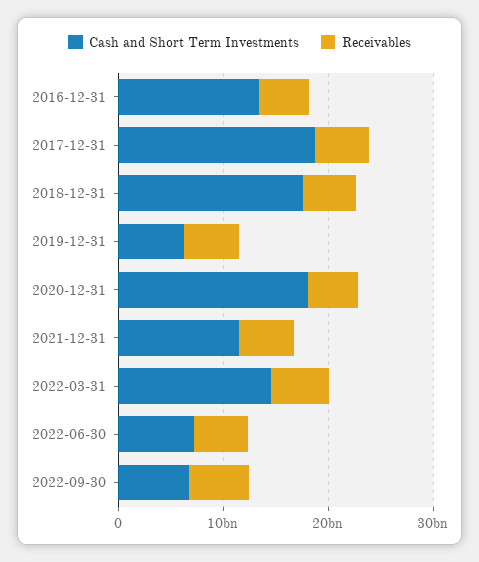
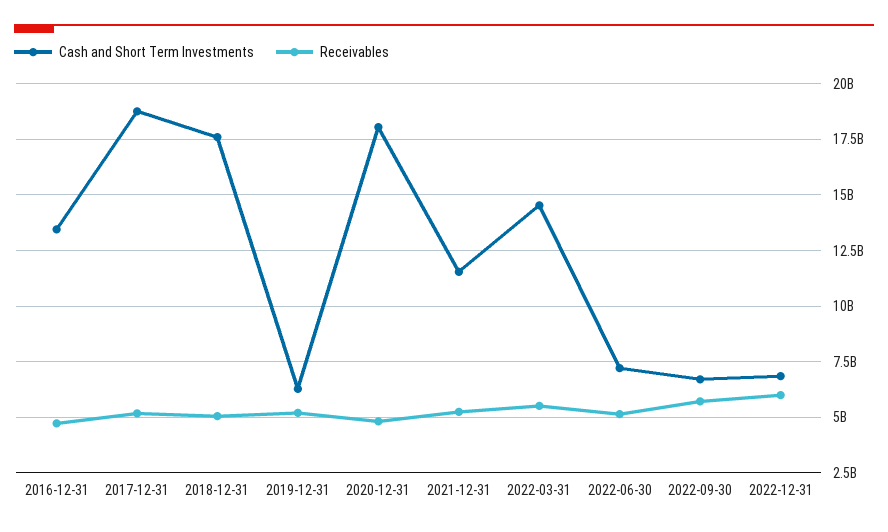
Cash and Short Term Investments, 2022-12-31: none -> 7000000000
Receivables, 2022-12-31: none -> 6000000000

